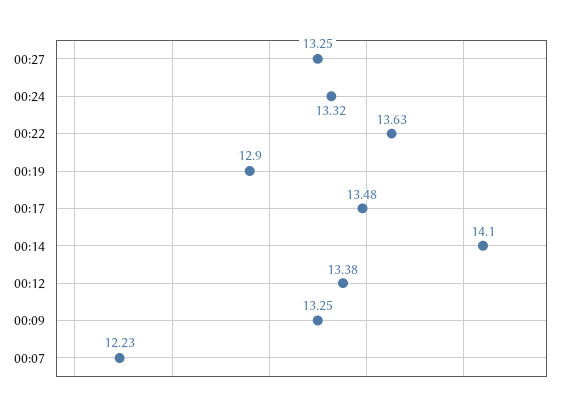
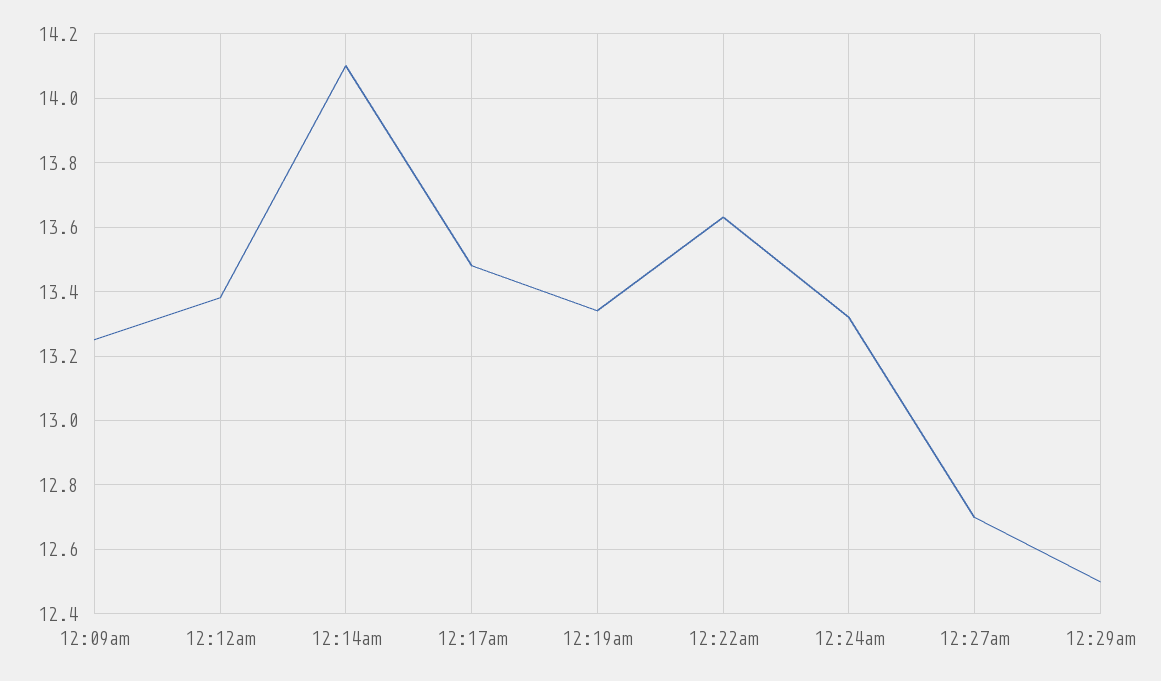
00:27: 13.25 -> 12.7
00:19: 12.9 -> 13.35
00:07: 12.23 -> none
12:29am: none -> 12.5

